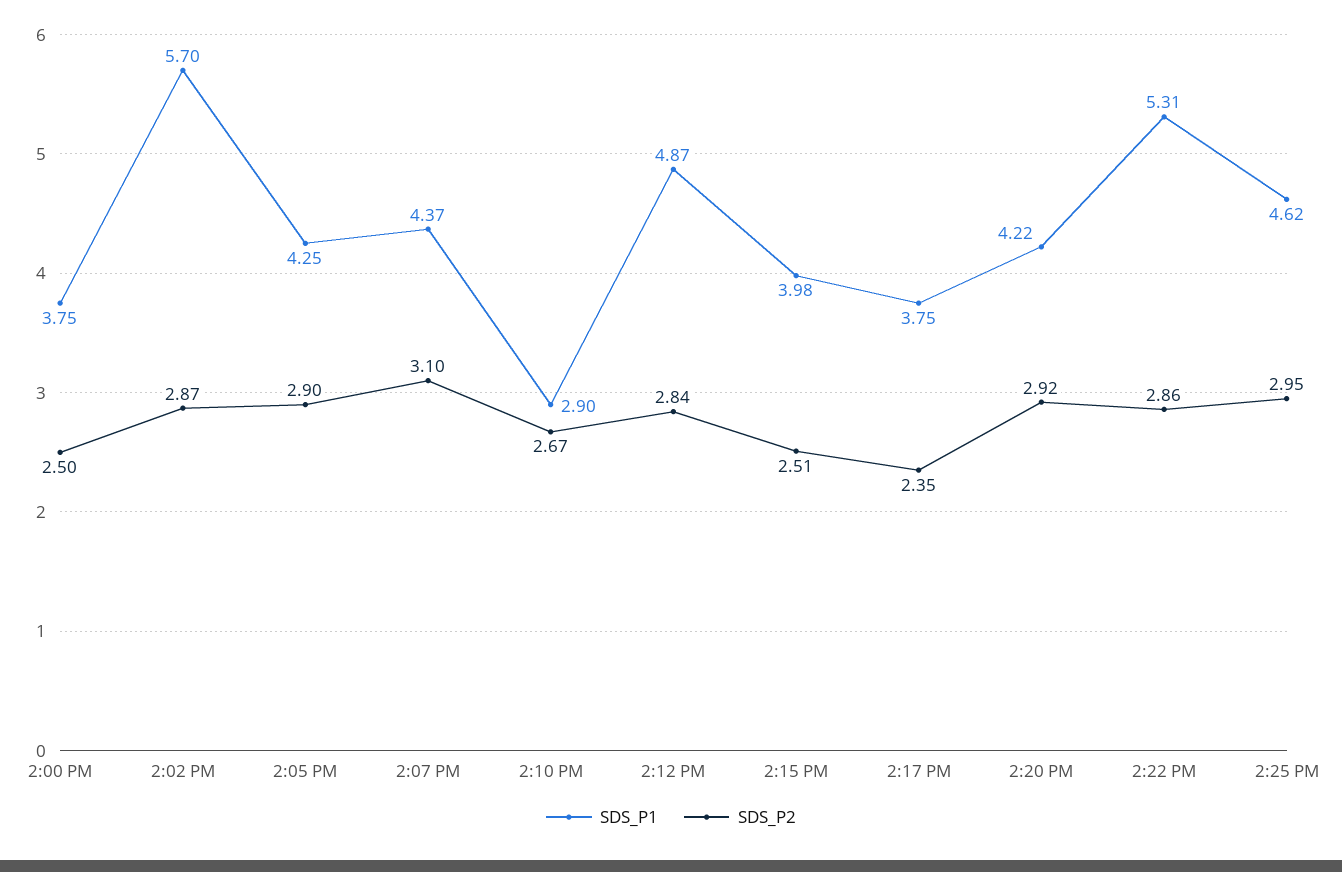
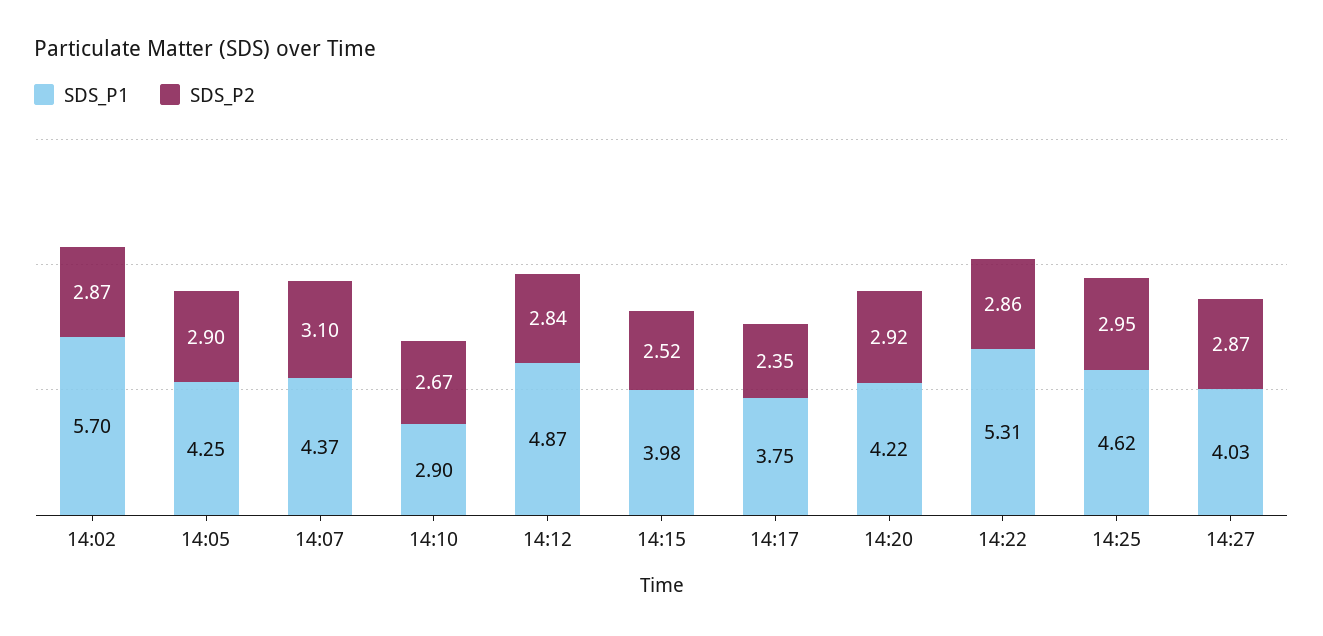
SDS_P1, 2:00 PM: 3.75 -> none
SDS_P2, 2:00 PM: 2.5 -> none
SDS_P2, 2:15 PM: 2.51 -> 2.52
SDS_P1, 14:27: none -> 4.03
SDS_P2, 14:27: none -> 2.87

